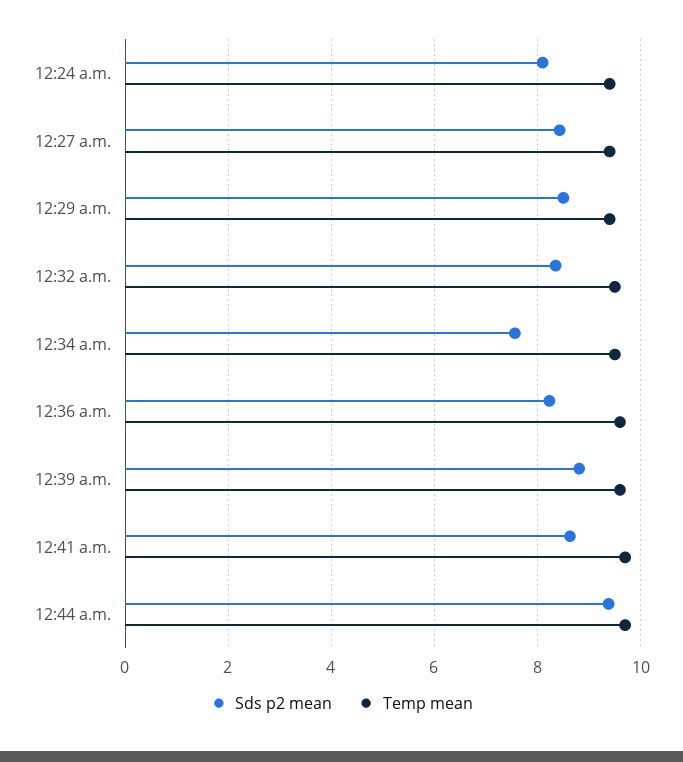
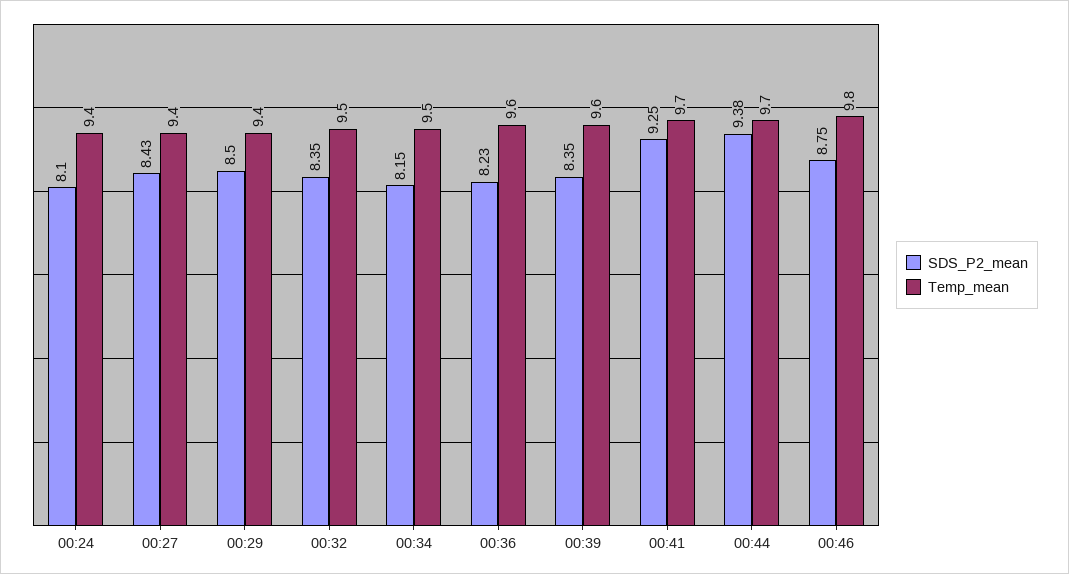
Sds p2 mean, 12:34 a.m.: 7.6 -> 8.15
Sds p2 mean, 12:39 a.m.: 8.8 -> 8.35
Sds p2 mean, 12:41 a.m.: 8.6 -> 9.25
Sds p2 mean, 00:46: none -> 8.75
Temp mean, 00:46: none -> 9.8

